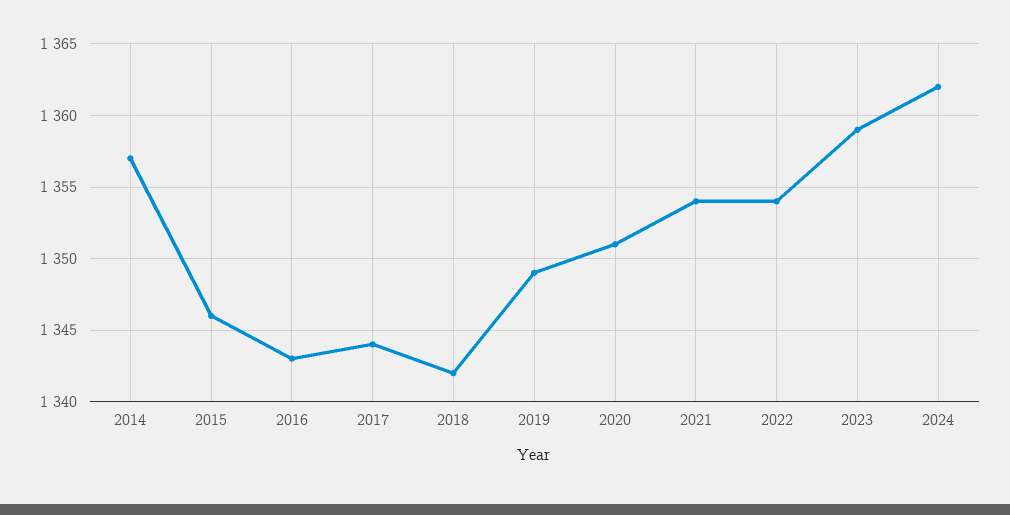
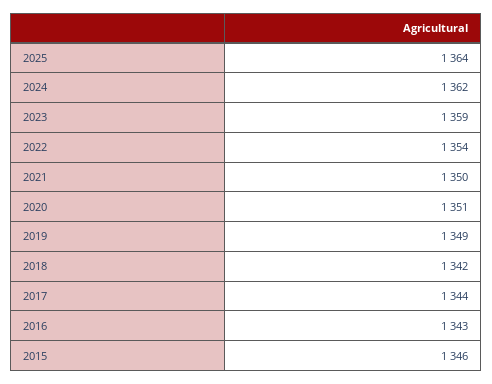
2014: 1357 -> none
2021: 1354 -> 1350
2025: none -> 1364

